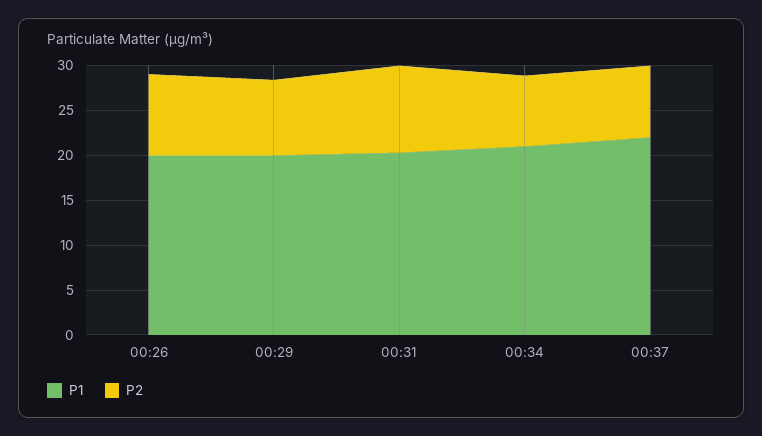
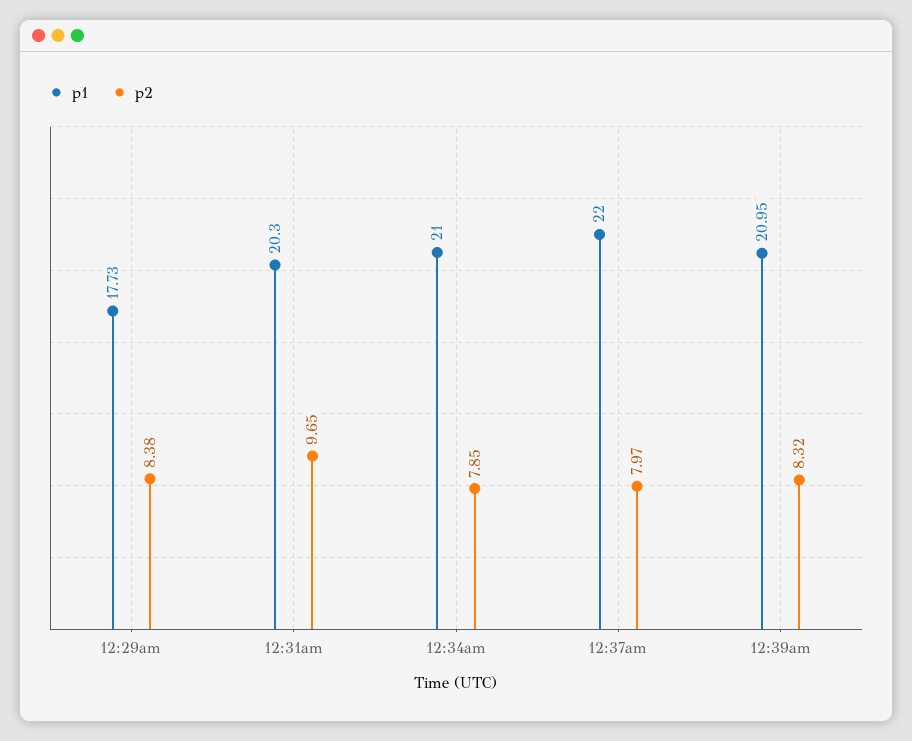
P1, 00:26: 20 -> none
P2, 00:26: 9 -> none
P1, 00:29: 20 -> 17.73
P1, 12:39am: none -> 20.95
P2, 12:39am: none -> 8.32

